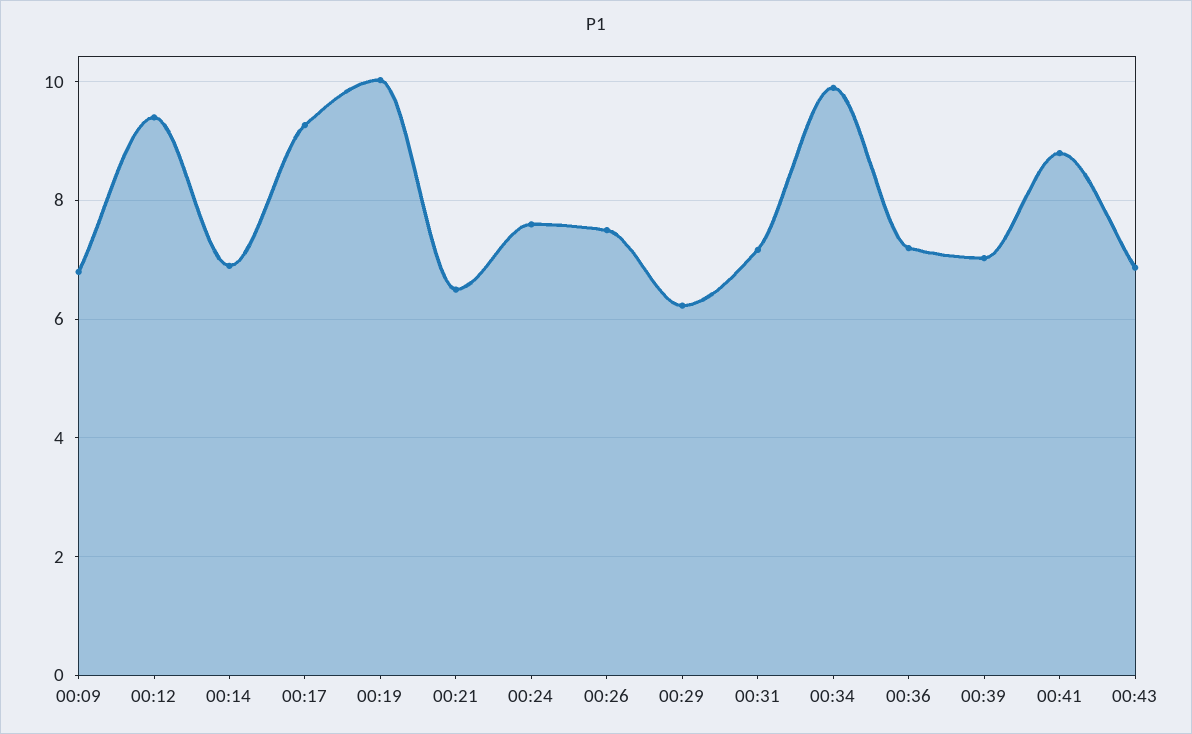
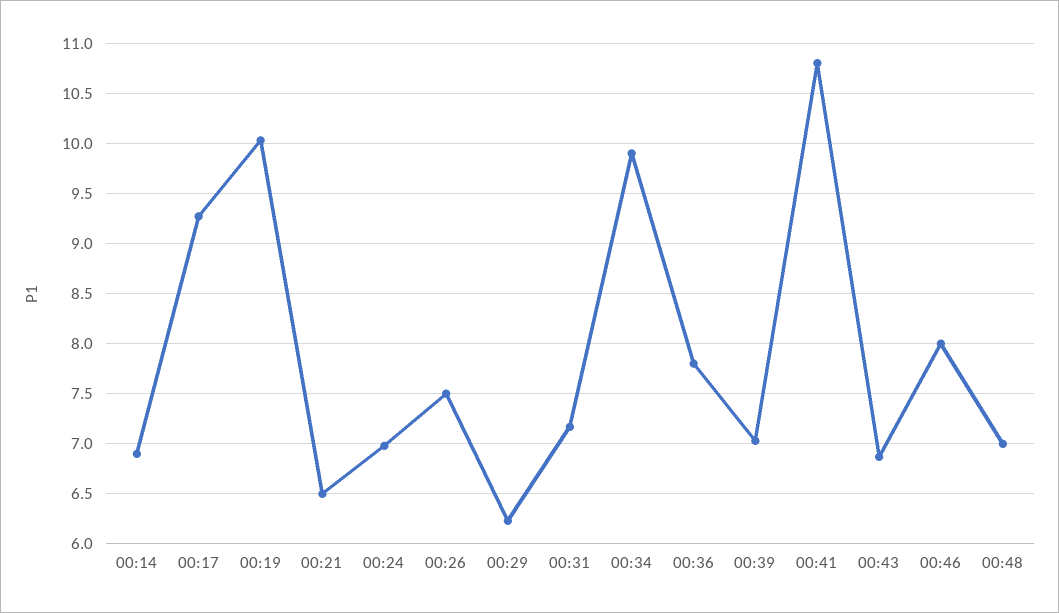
00:09: 6.8 -> none
00:12: 9.4 -> none
00:24: 7.6 -> 7
00:36: 7.2 -> 7.8
00:41: 8.8 -> 10.8
00:46: none -> 8
00:48: none -> 7

